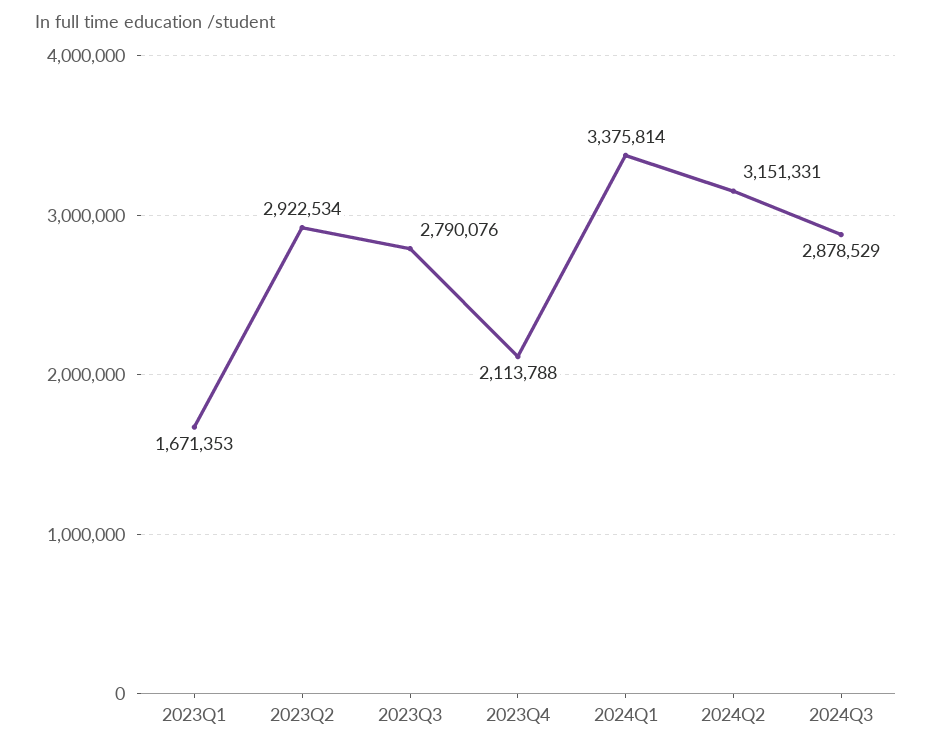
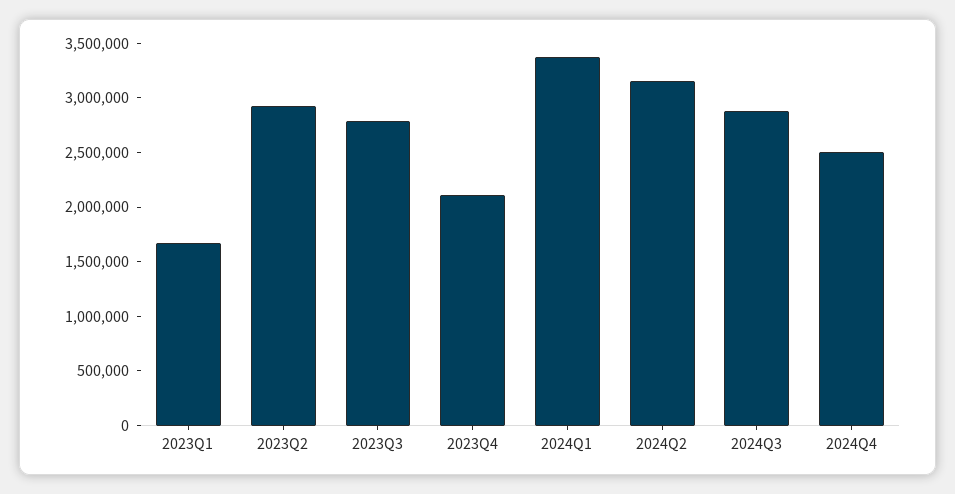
2024Q4: none -> 2500000

